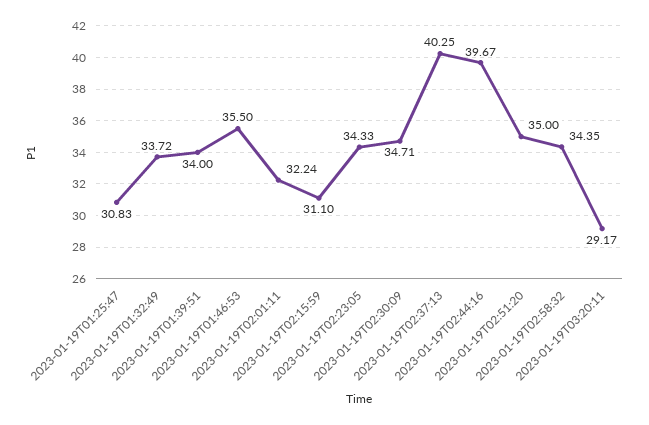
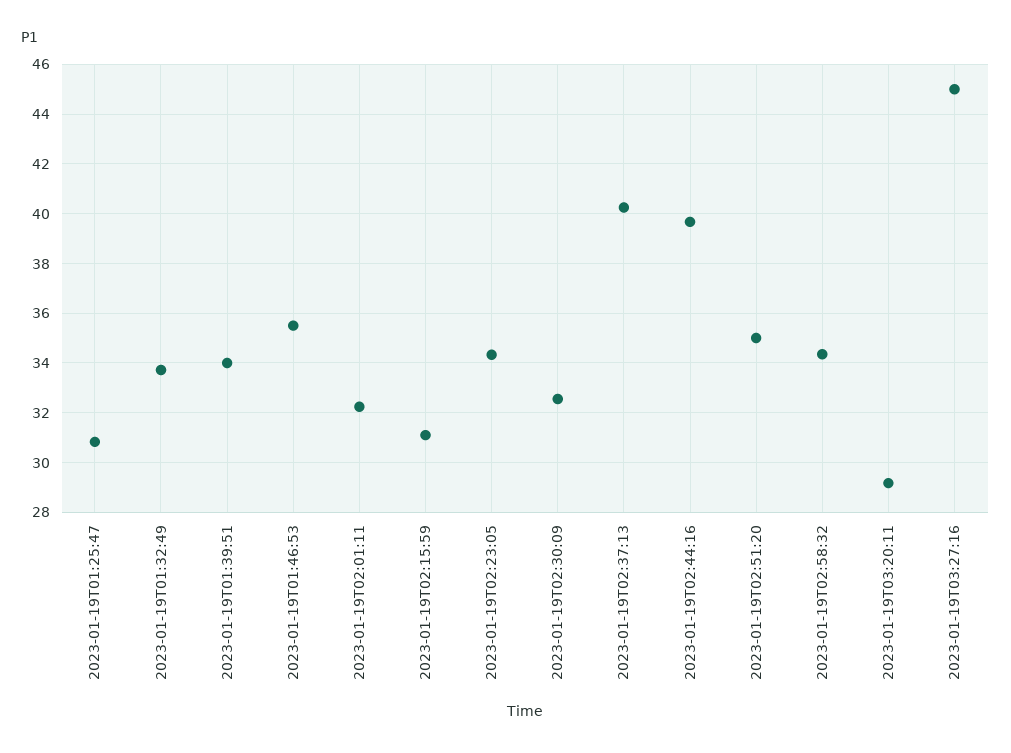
2023-01-19T02:30:09: 34.71 -> 32.5
2023-01-19T03:27:16: none -> 45

